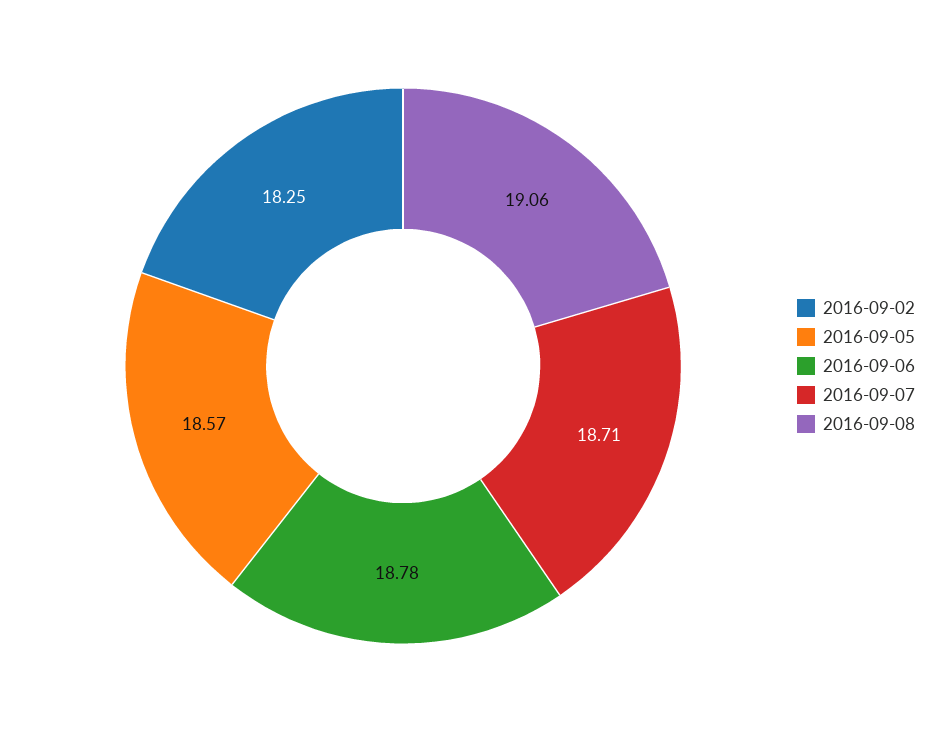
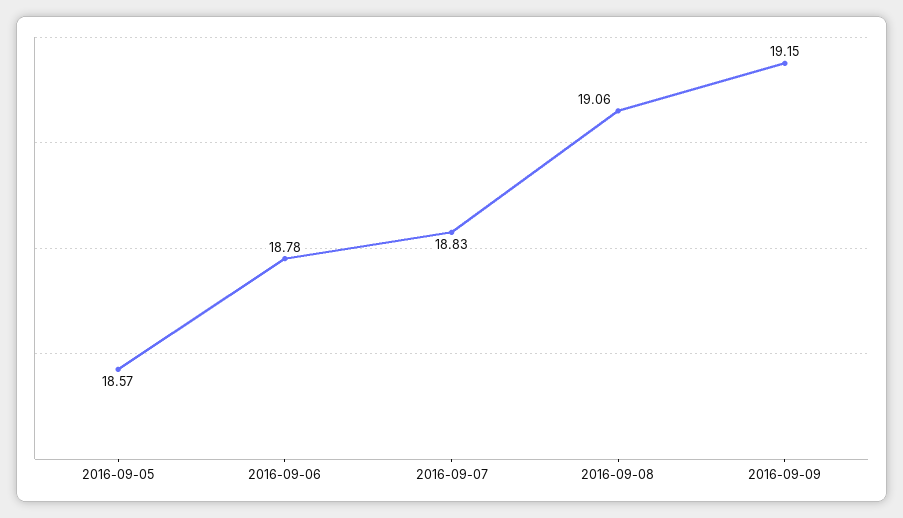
2016-09-02: 18.25 -> none
2016-09-07: 18.71 -> 18.83
2016-09-09: none -> 19.15

